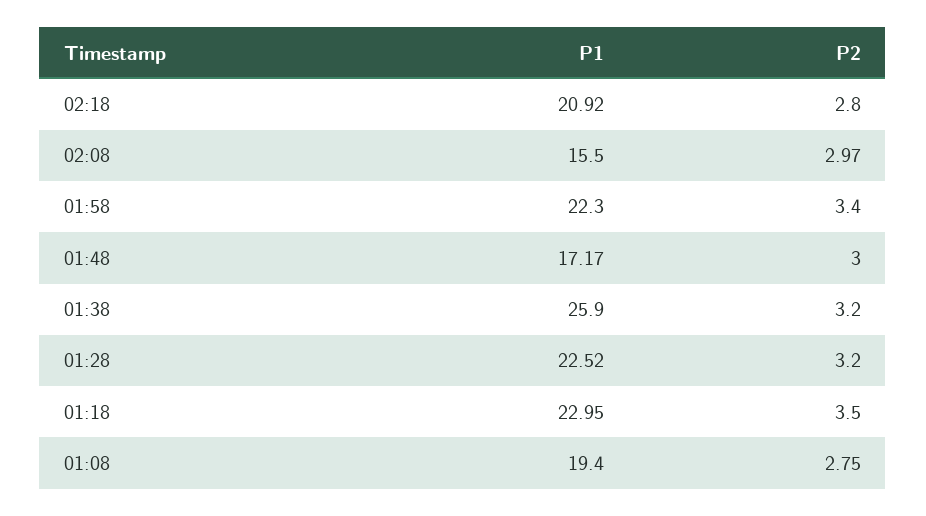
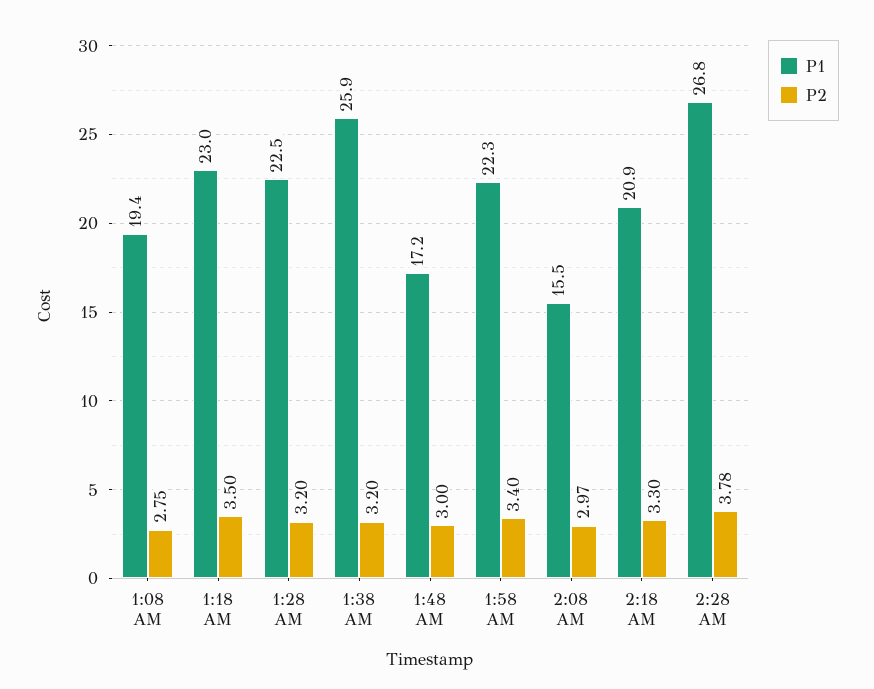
P2, 02:18: 2.8 -> 3.3
P1, 2:28 AM: none -> 26.8
P2, 2:28 AM: none -> 3.78

